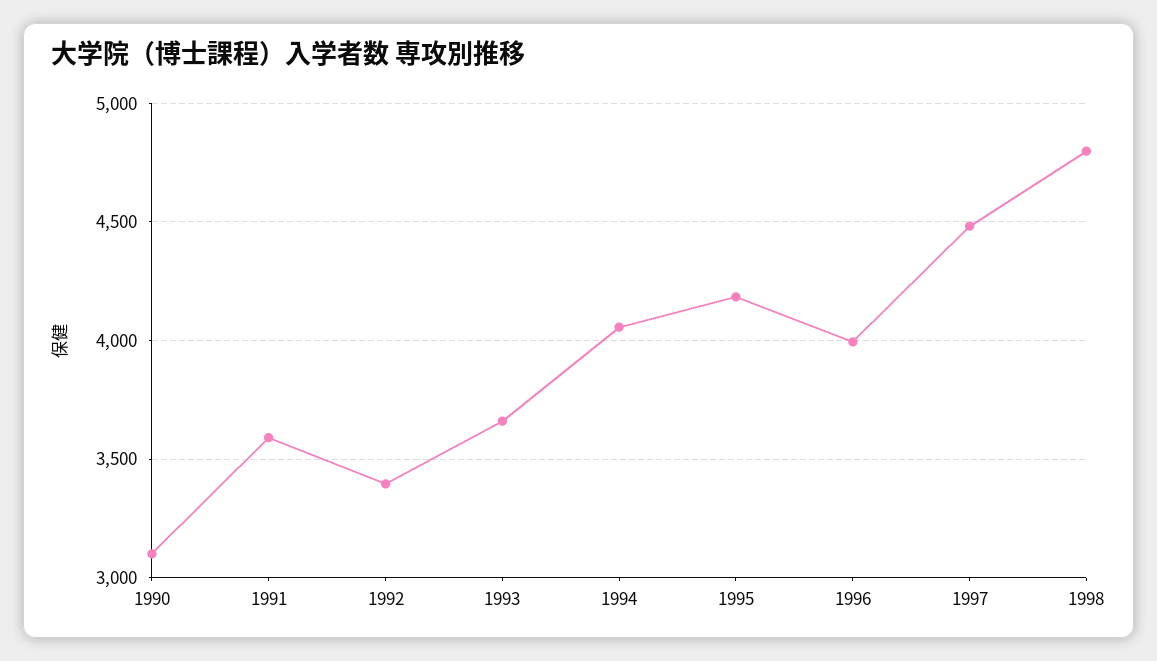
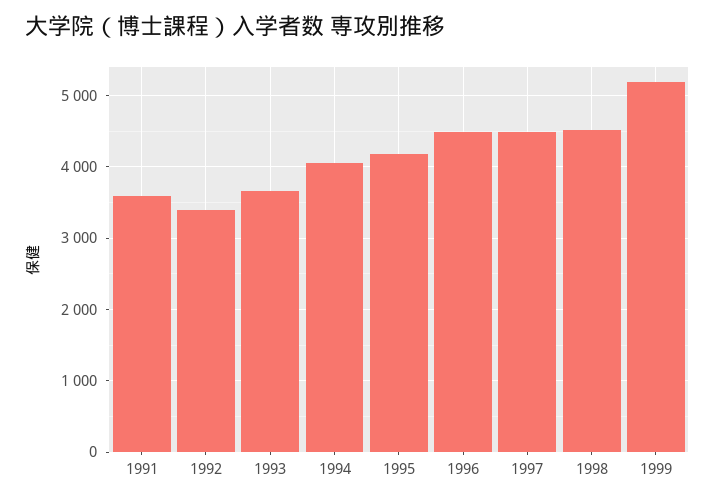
1990: 3100 -> none
1996: 4000 -> 4500
1998: 4800 -> 4500
1999: none -> 5200

